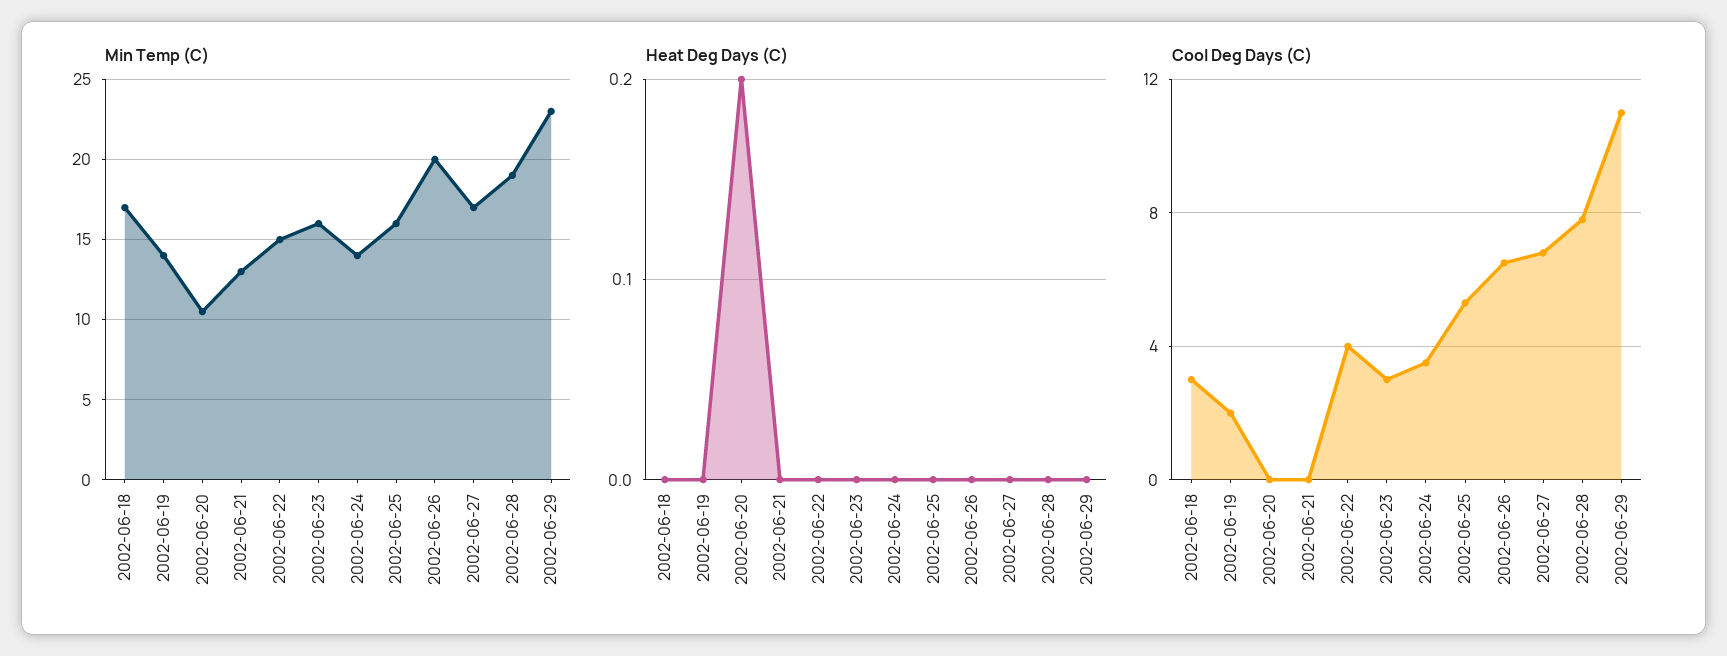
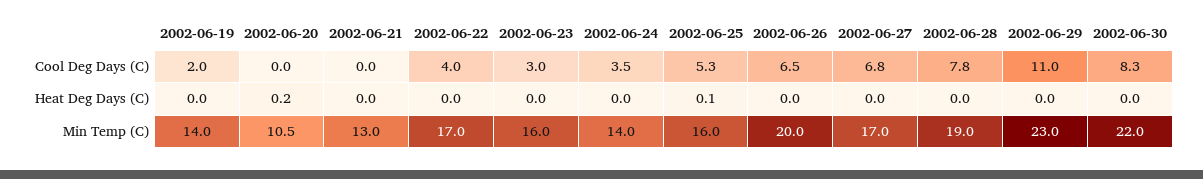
Min Temp (C), 2002-06-18: 17 -> none
Min Temp (C), 2002-06-22: 15 -> 17
Heat Deg Days (C), 2002-06-18: 0 -> none
Heat Deg Days (C), 2002-06-25: 0 -> 0.1
Cool Deg Days (C), 2002-06-18: 3 -> none
Cool Deg Days (C), 2002-06-30: none -> 8.3
Heat Deg Days (C), 2002-06-30: none -> 0
Min Temp (C), 2002-06-30: none -> 22

